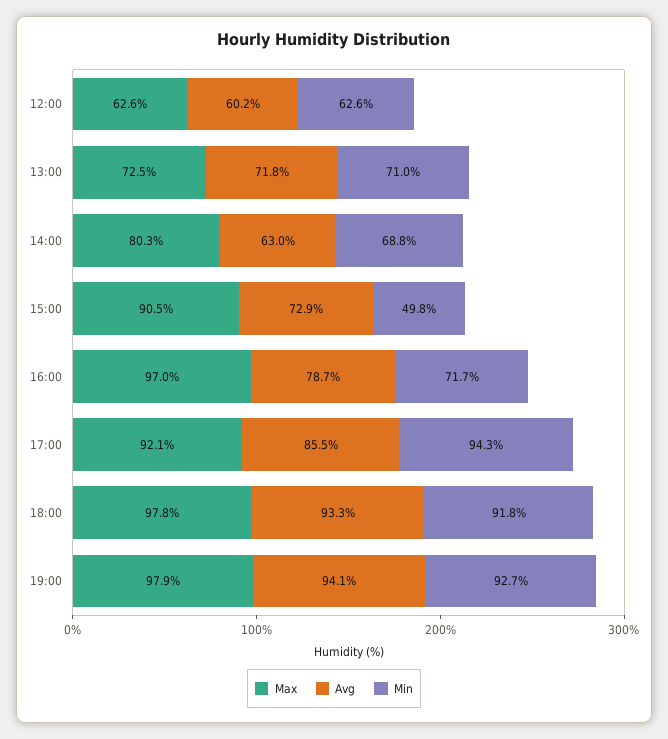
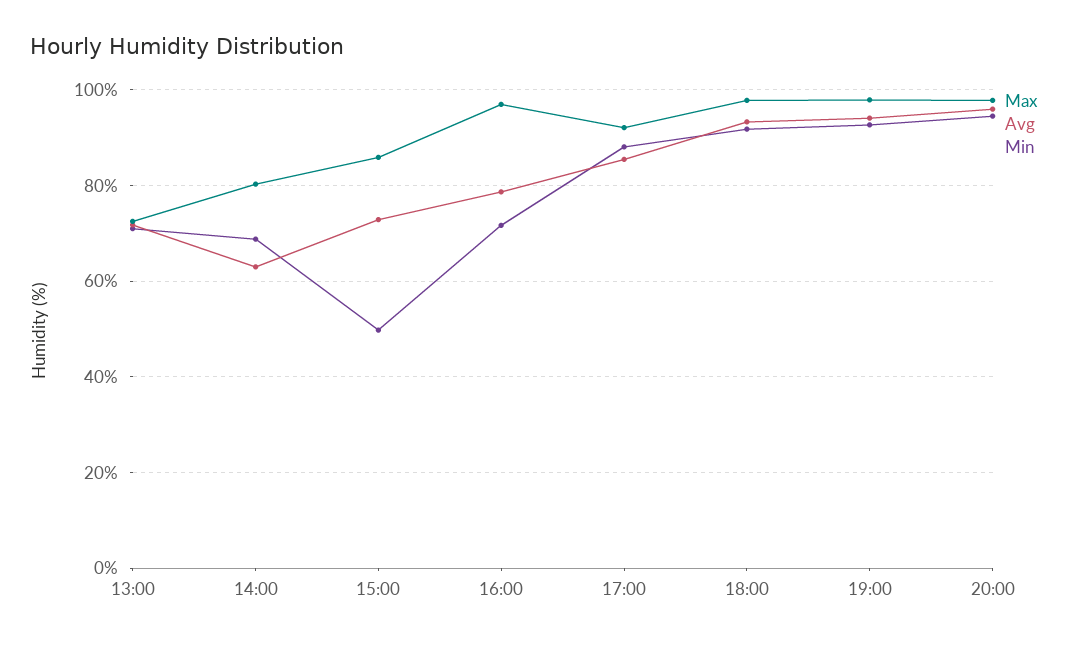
Max, 12:00: 62.6 -> none
Avg, 12:00: 60.2 -> none
Min, 12:00: 62.6 -> none
Max, 15:00: 90.5 -> 86
Min, 17:00: 94.3 -> 88
Max, 20:00: none -> 98
Avg, 20:00: none -> 96
Min, 20:00: none -> 94

